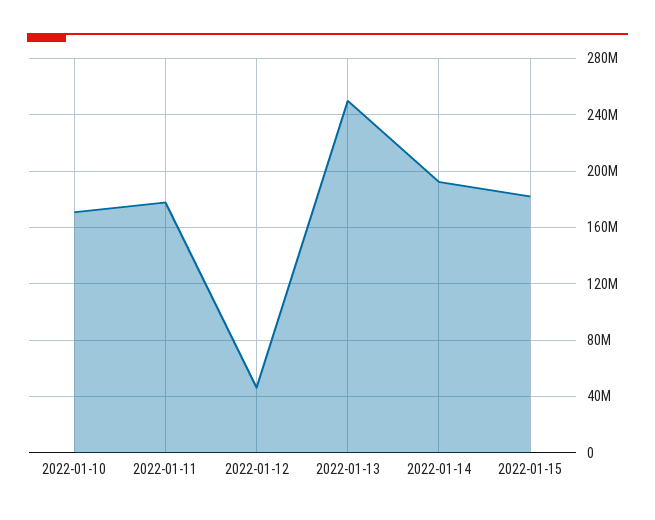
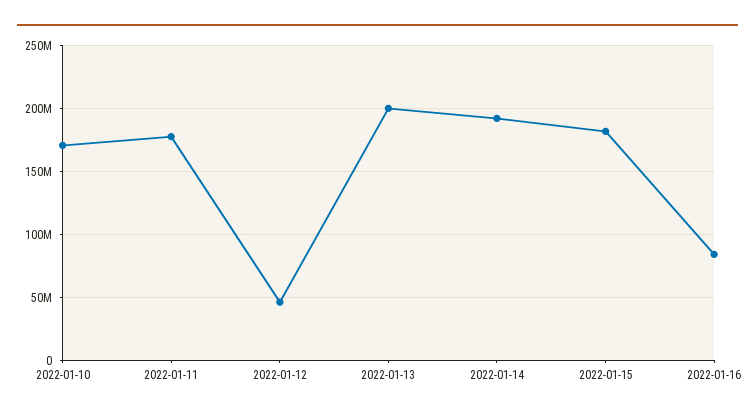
2022-01-13: 250000000 -> 200000000
2022-01-16: none -> 85000000

